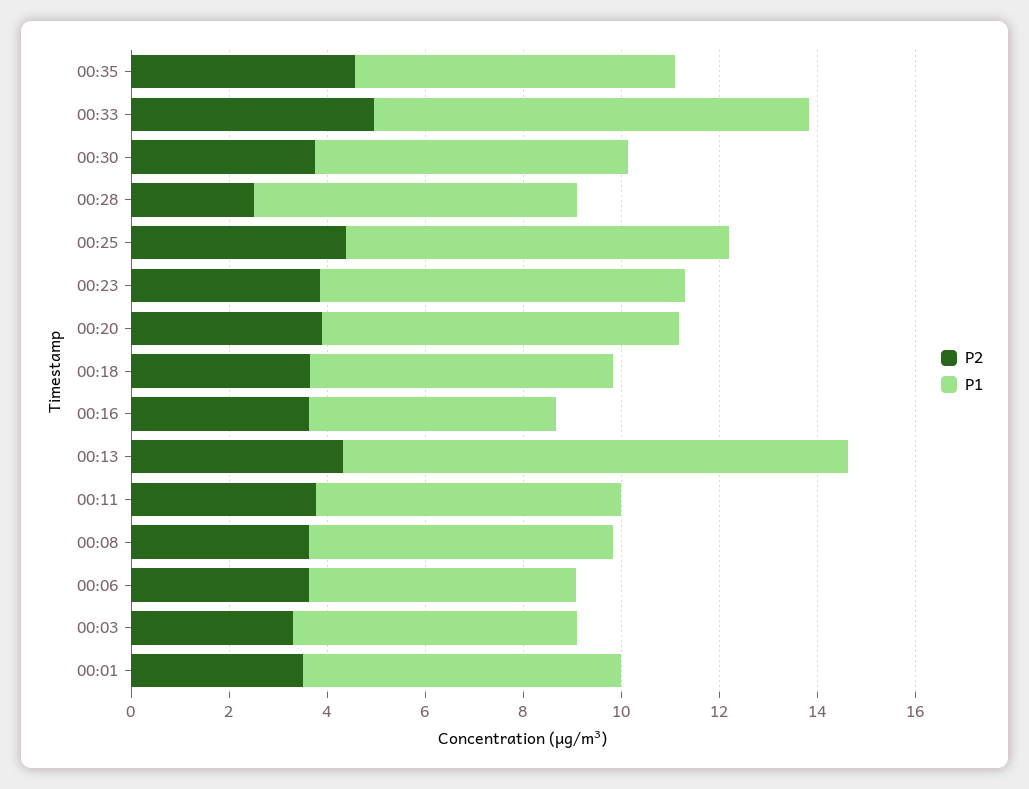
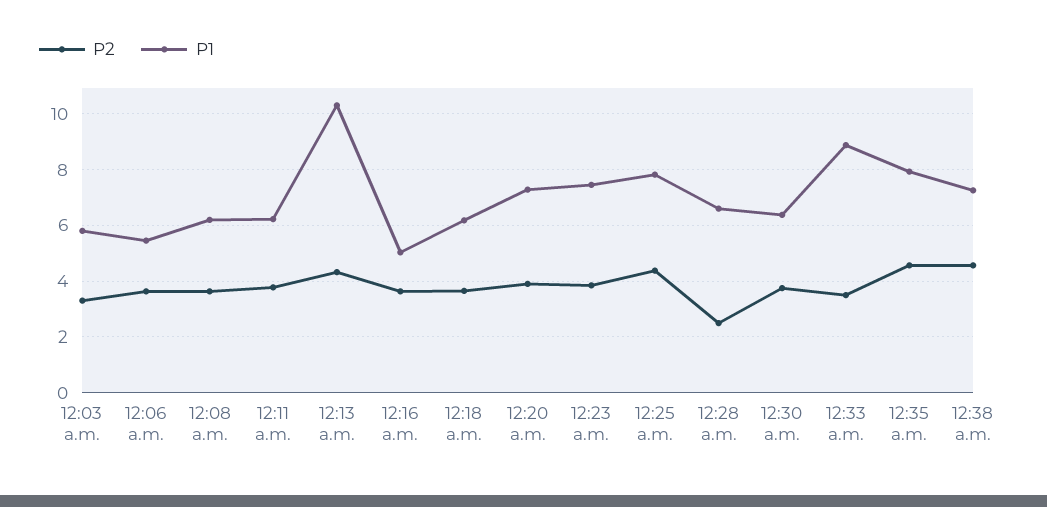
P1, 00:35: 6.5 -> 8
P2, 00:33: 5 -> 3.5
P2, 00:01: 3.5 -> none
P1, 00:01: 6.5 -> none
P2, 12:38 a.m.: none -> 4.5
P1, 12:38 a.m.: none -> 7.25

